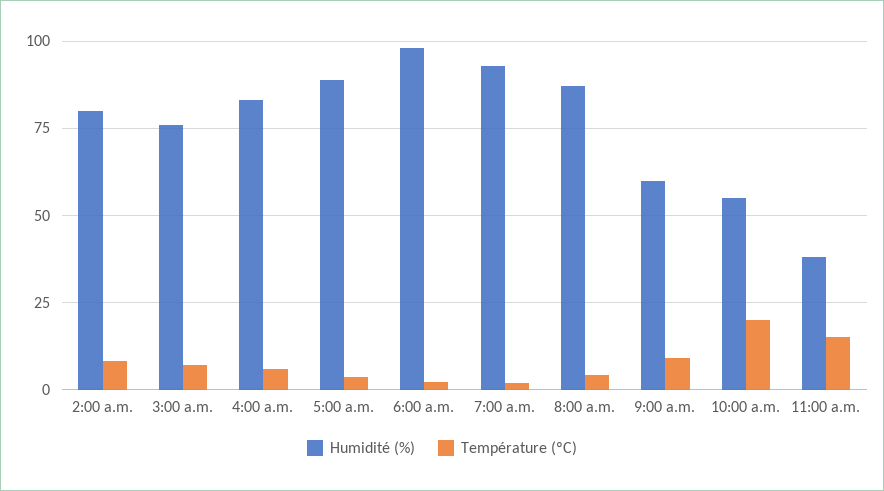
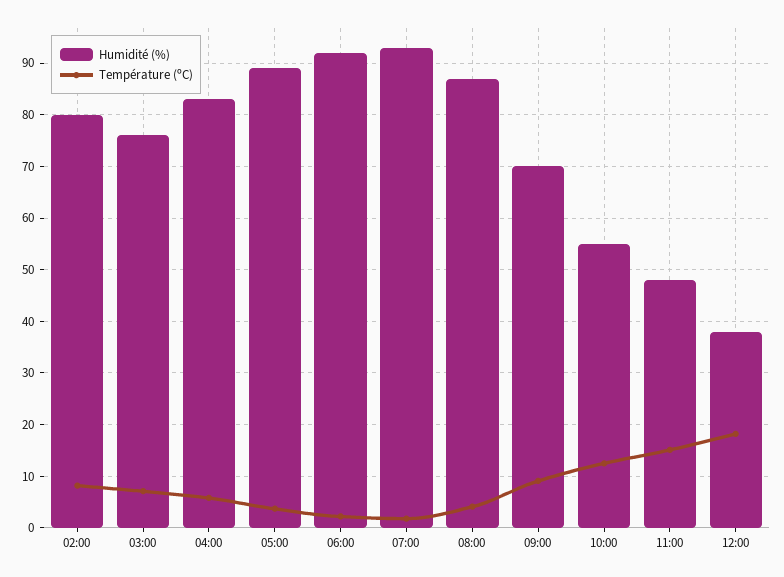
Humidité (%), 6:00 a.m.: 97.5 -> 92
Humidité (%), 9:00 a.m.: 60 -> 70
Température (ºC), 10:00 a.m.: 20 -> 12
Humidité (%), 11:00 a.m.: 37.5 -> 48
Humidité (%), 12:00: none -> 38
Température (ºC), 12:00: none -> 18

